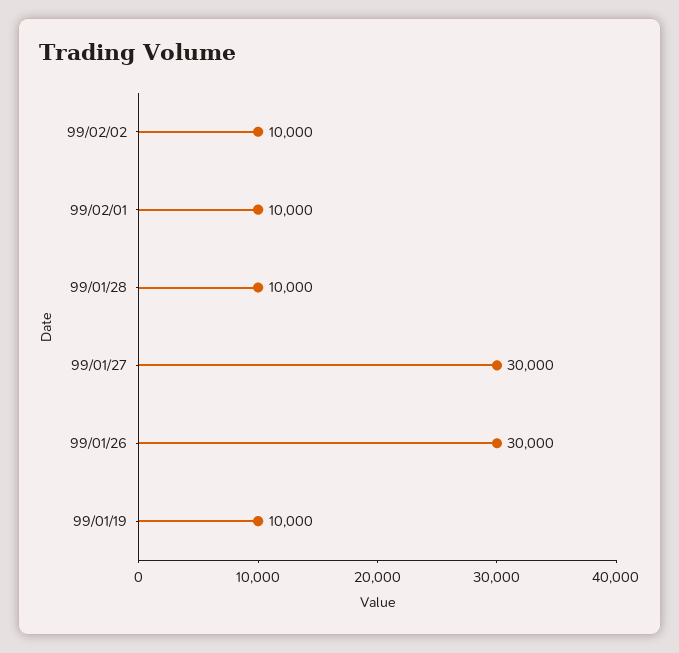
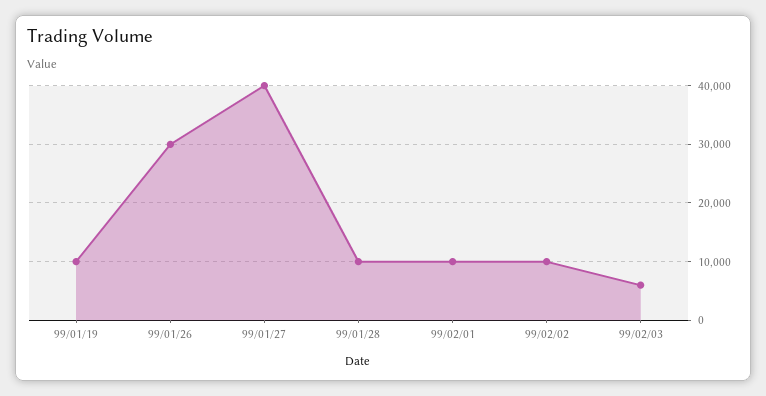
99/01/27: 30000 -> 40000
99/02/03: none -> 6000

